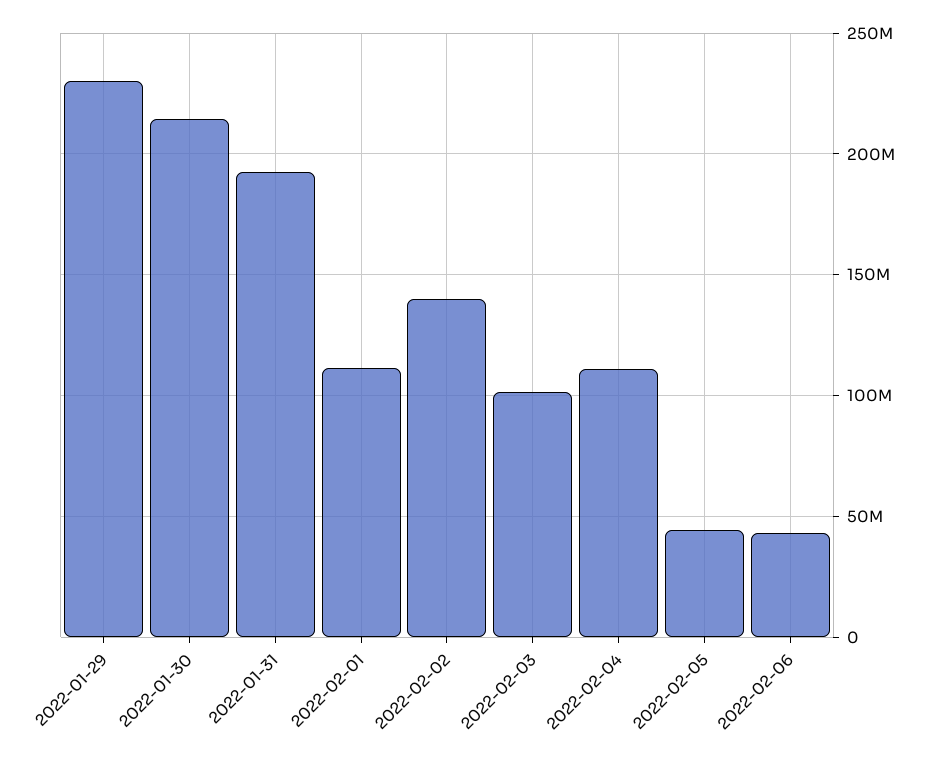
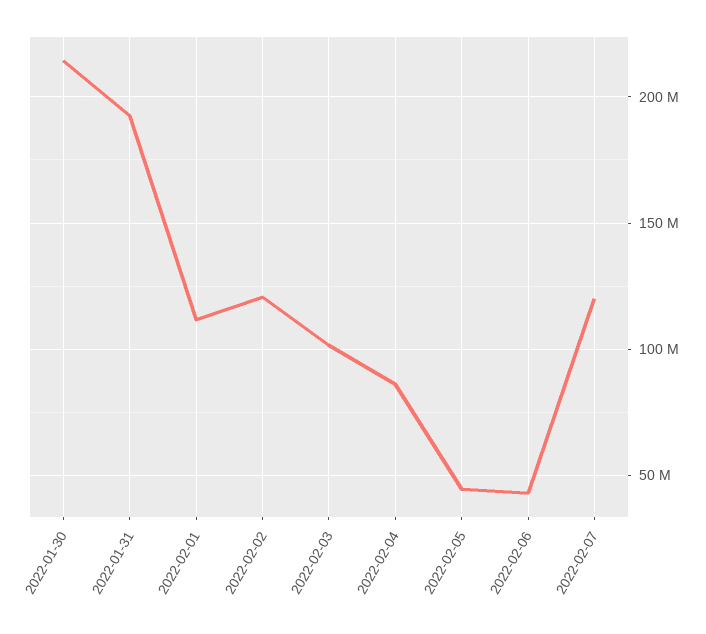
2022-01-29: 230000000 -> none
2022-02-02: 140000000 -> 120000000
2022-02-04: 110000000 -> 85000000
2022-02-07: none -> 120000000

